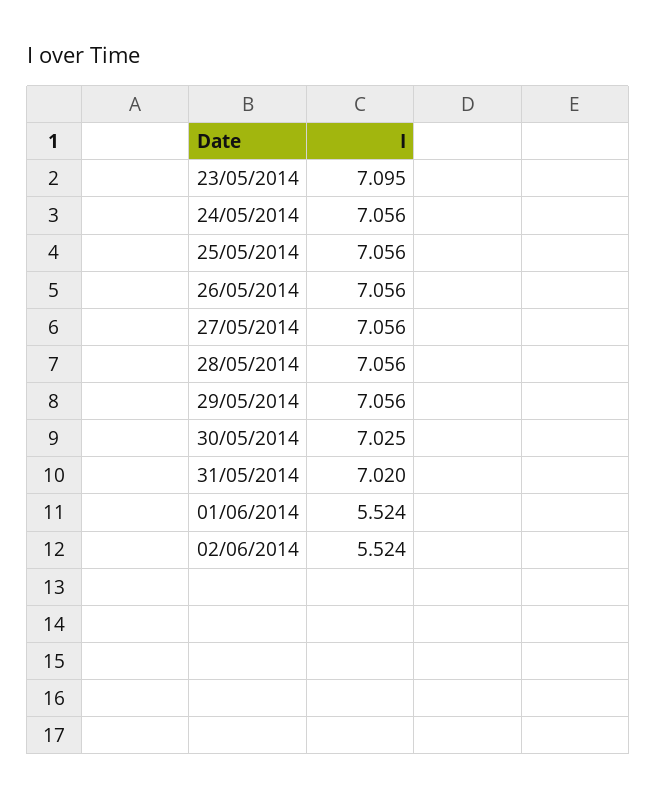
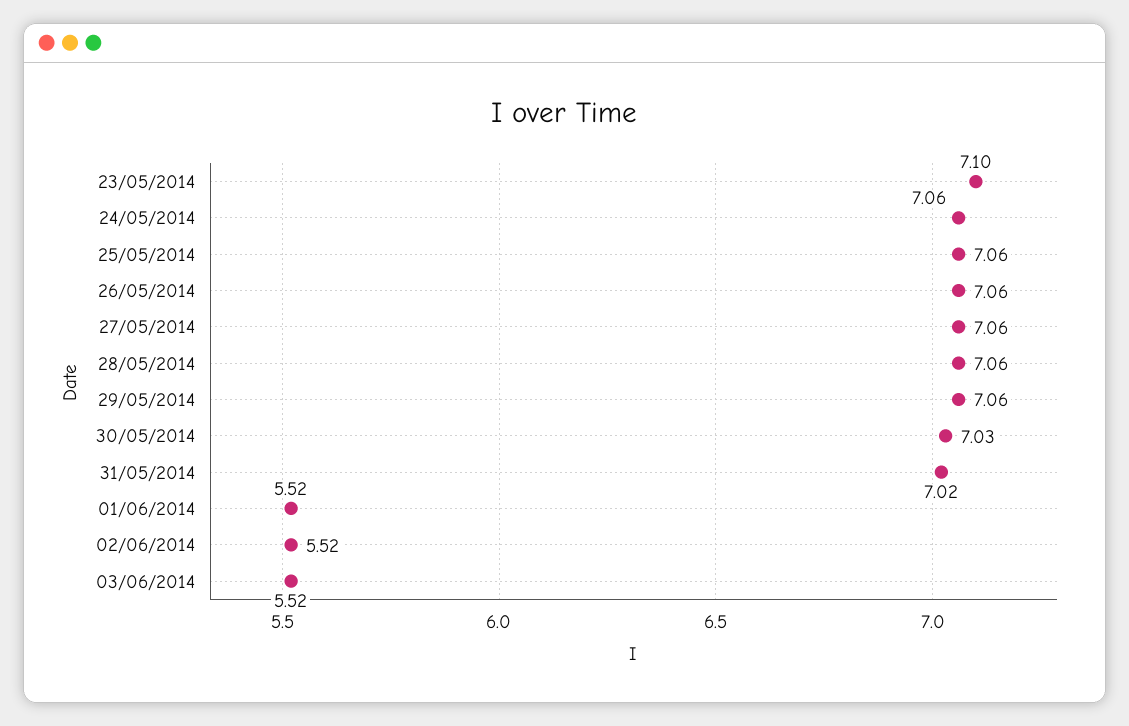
03/06/2014: none -> 5.52

